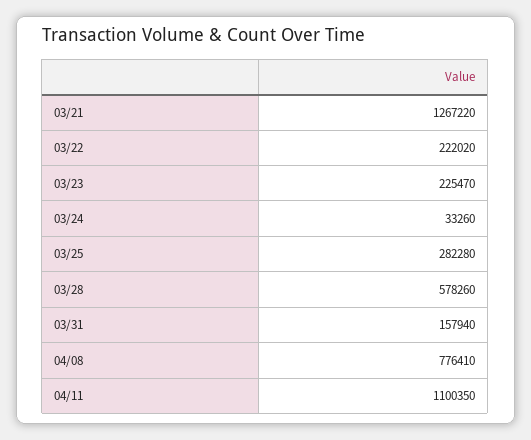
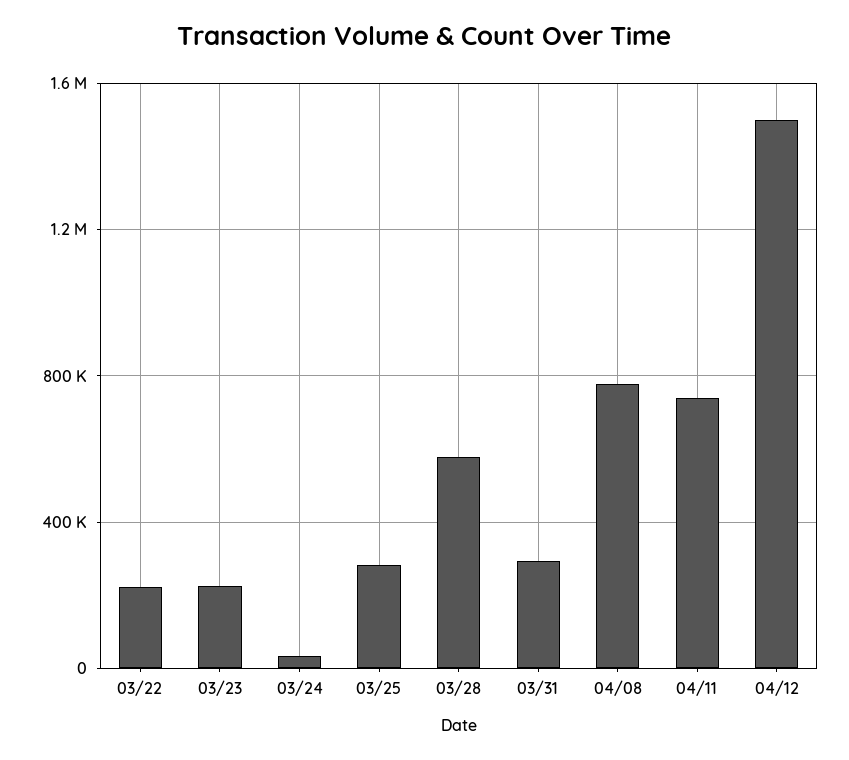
03/21: 1267220 -> none
03/31: 157940 -> 300000
04/11: 1100350 -> 750000
04/12: none -> 1500000

